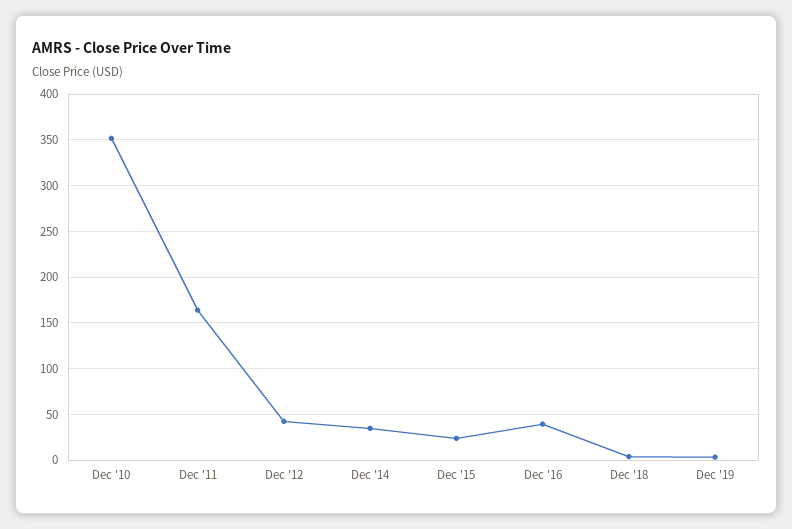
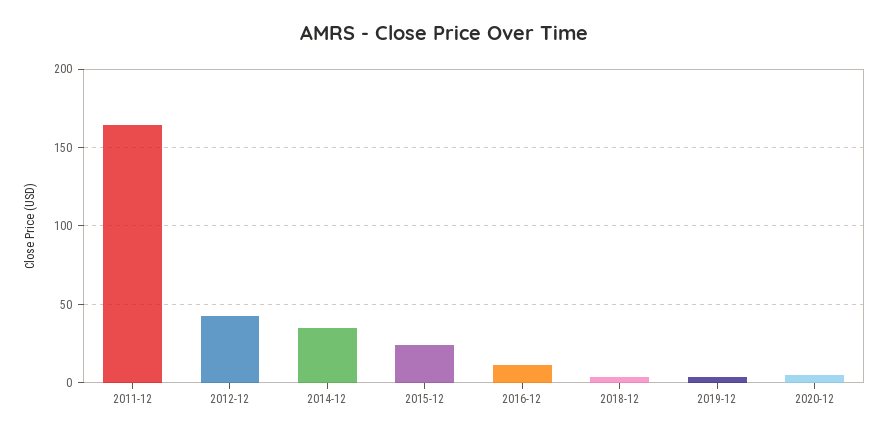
Dec '10: 350 -> none
Dec '16: 40 -> 10
2020-12: none -> 5

